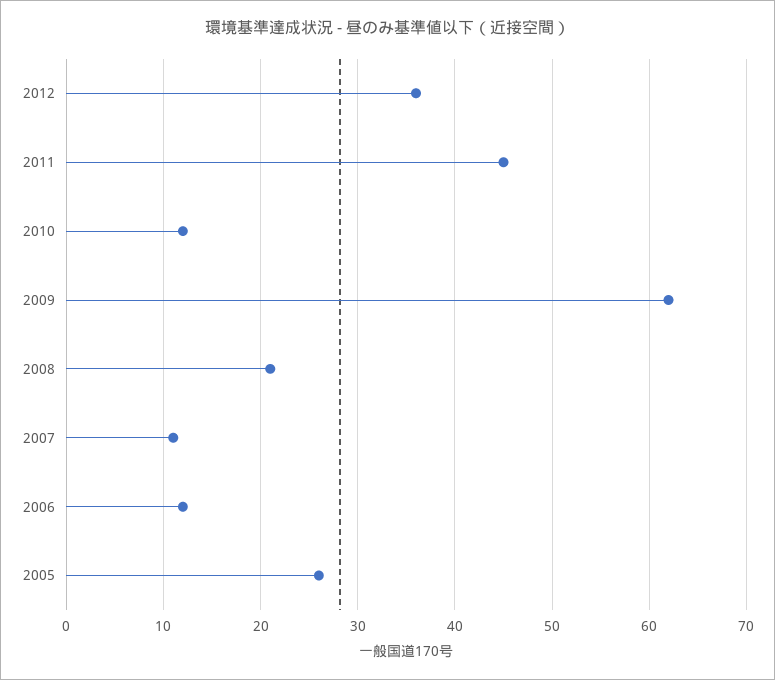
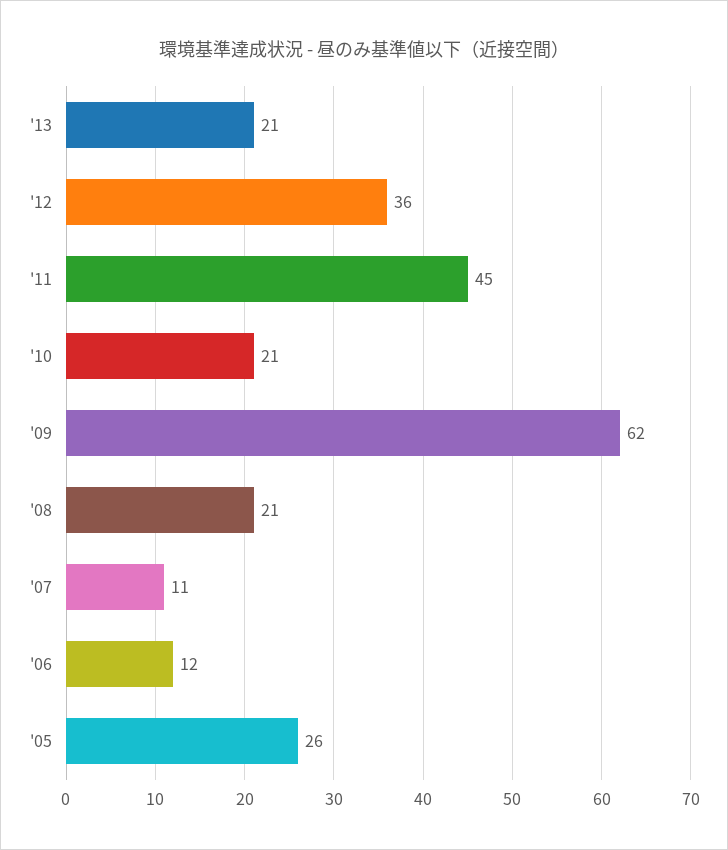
2010: 12 -> 21
'13: none -> 21

